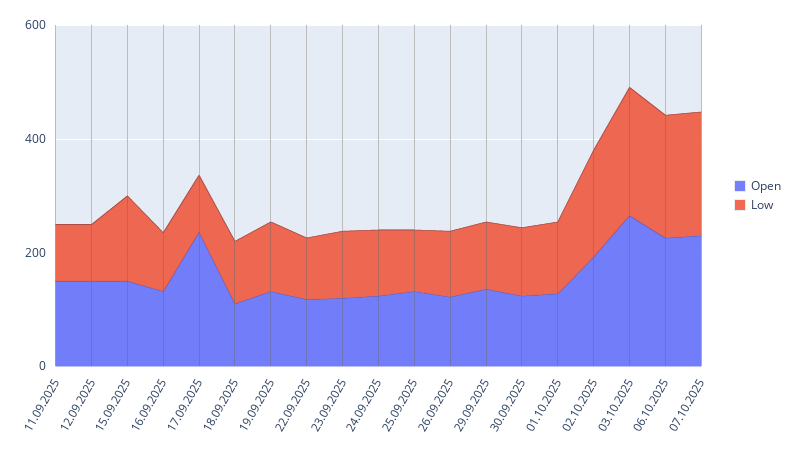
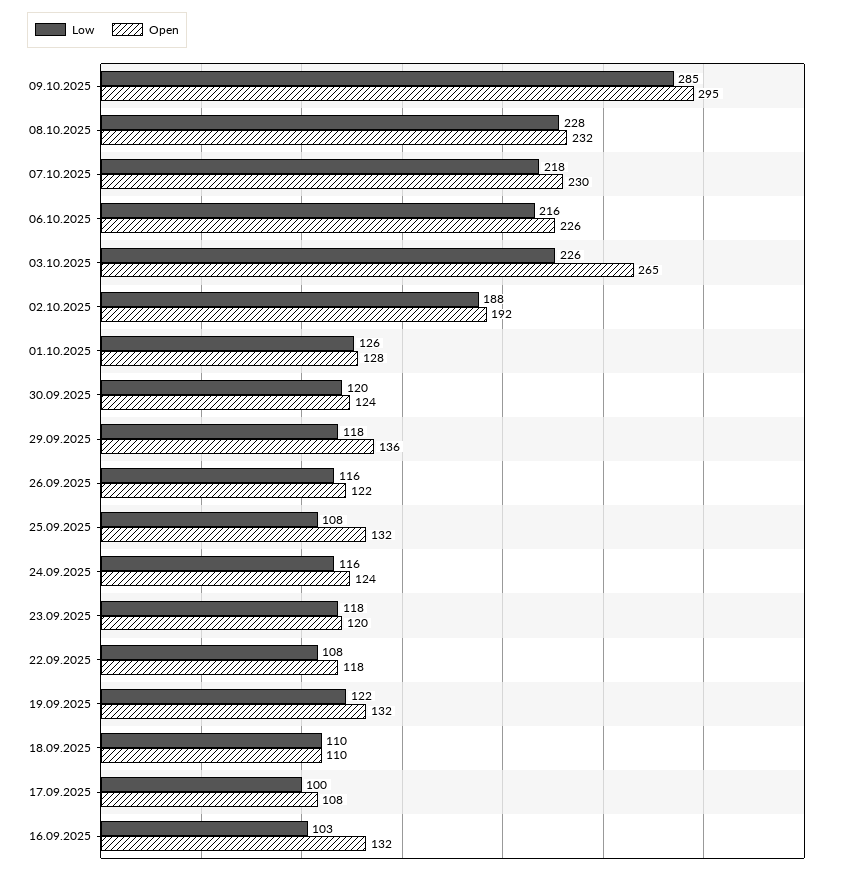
Open, 11.09.2025: 150 -> none
Low, 11.09.2025: 100 -> none
Open, 12.09.2025: 150 -> none
Low, 12.09.2025: 100 -> none
Open, 15.09.2025: 150 -> none
Low, 15.09.2025: 150 -> none
Open, 17.09.2025: 250 -> 108
Low, 09.10.2025: none -> 285
Open, 09.10.2025: none -> 295
Low, 08.10.2025: none -> 228
Open, 08.10.2025: none -> 232

